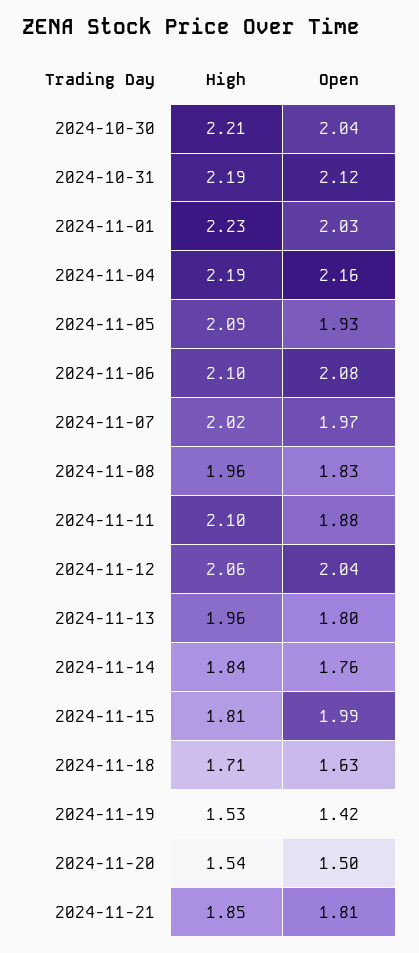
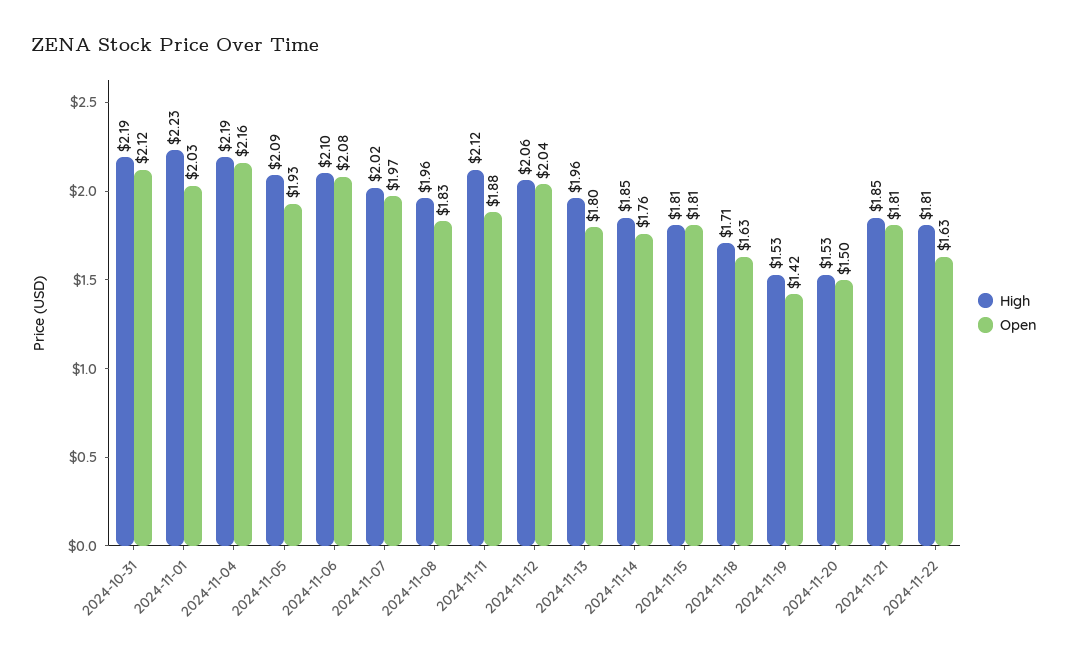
High, 2024-10-30: 2.21 -> none
Open, 2024-10-30: 2.04 -> none
High, 2024-11-11: 2.1 -> 2.12
High, 2024-11-14: 1.84 -> 1.85
Open, 2024-11-15: 1.99 -> 1.81
High, 2024-11-20: 1.54 -> 1.53
High, 2024-11-22: none -> 1.81
Open, 2024-11-22: none -> 1.63

